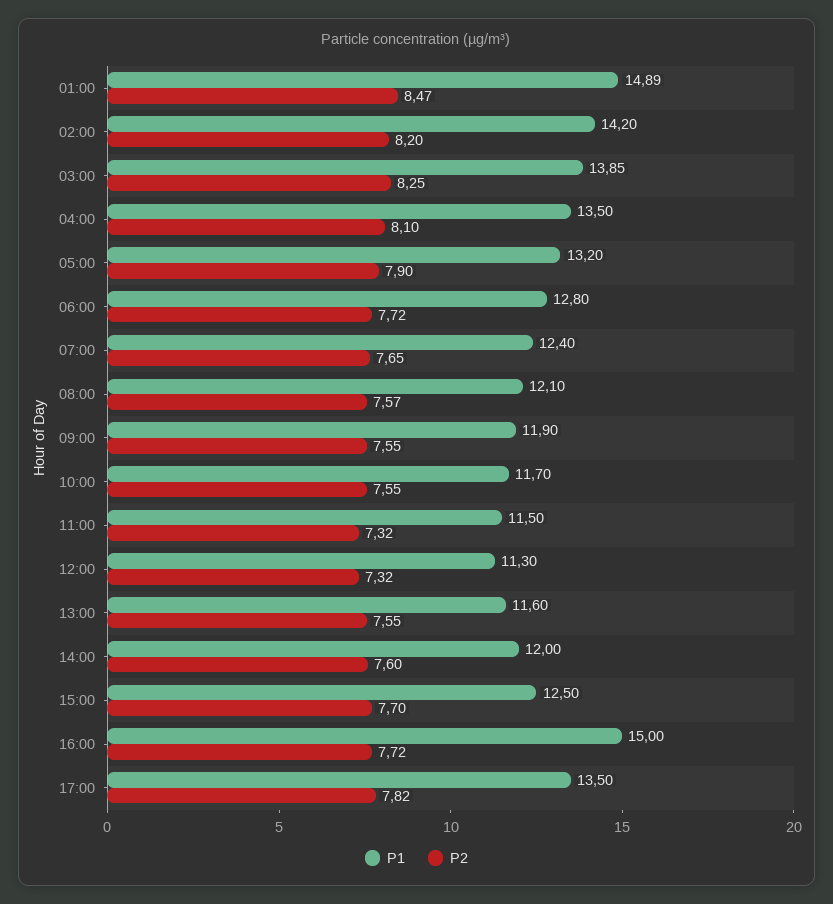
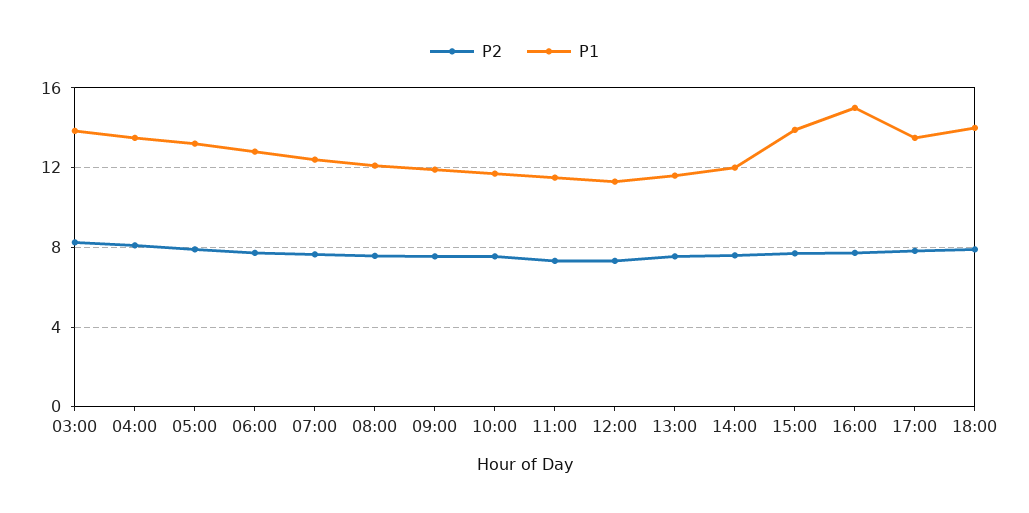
P1, 01:00: 14.89 -> none
P2, 01:00: 8.47 -> none
P1, 02:00: 14.2 -> none
P2, 02:00: 8.2 -> none
P1, 15:00: 12.5 -> 14
P2, 18:00: none -> 8
P1, 18:00: none -> 14

